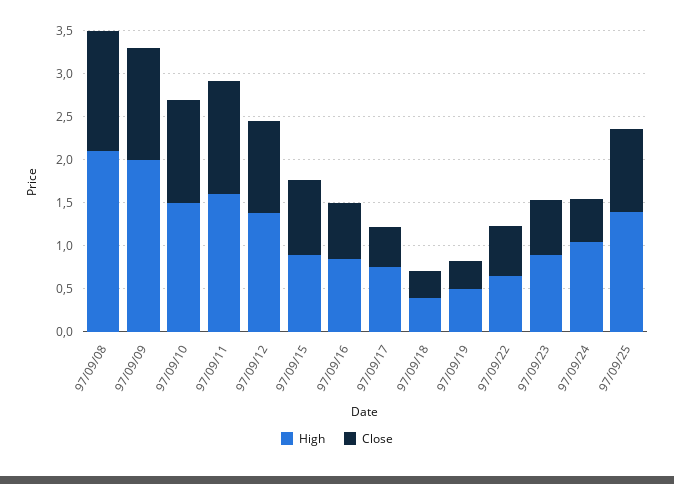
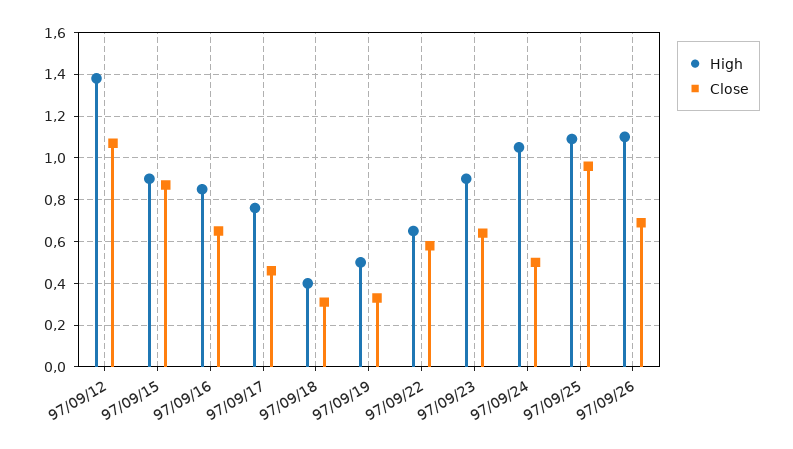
High, 97/09/08: 2.1 -> none
Close, 97/09/08: 1.4 -> none
High, 97/09/09: 2 -> none
Close, 97/09/09: 1.3 -> none
High, 97/09/10: 1.5 -> none
Close, 97/09/10: 1.2 -> none
High, 97/09/11: 1.6 -> none
Close, 97/09/11: 1.3 -> none
High, 97/09/25: 1.4 -> 1.1
High, 97/09/26: none -> 1.1
Close, 97/09/26: none -> 0.7

